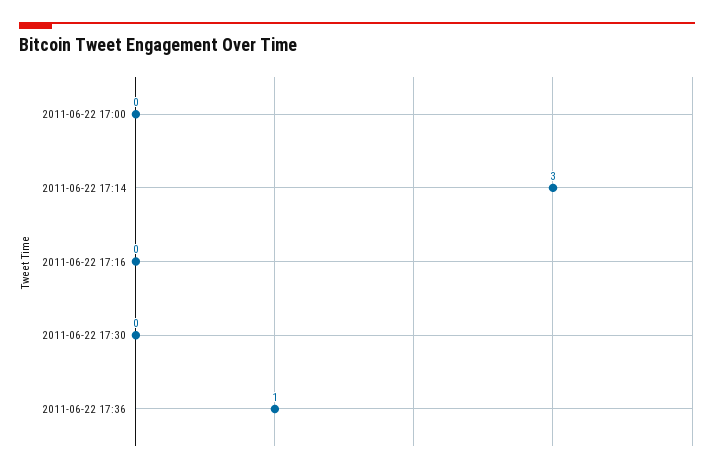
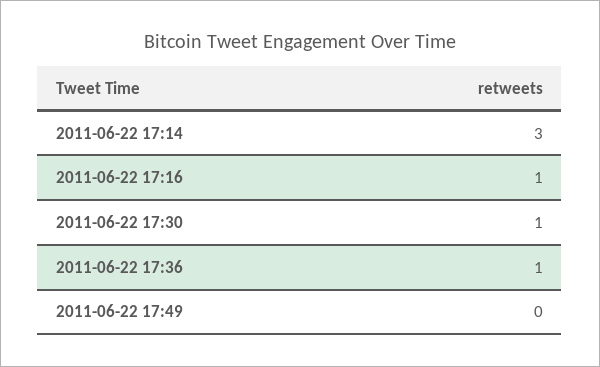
2011-06-22 17:00: 0 -> none
2011-06-22 17:16: 0 -> 1
2011-06-22 17:30: 0 -> 1
2011-06-22 17:49: none -> 0

